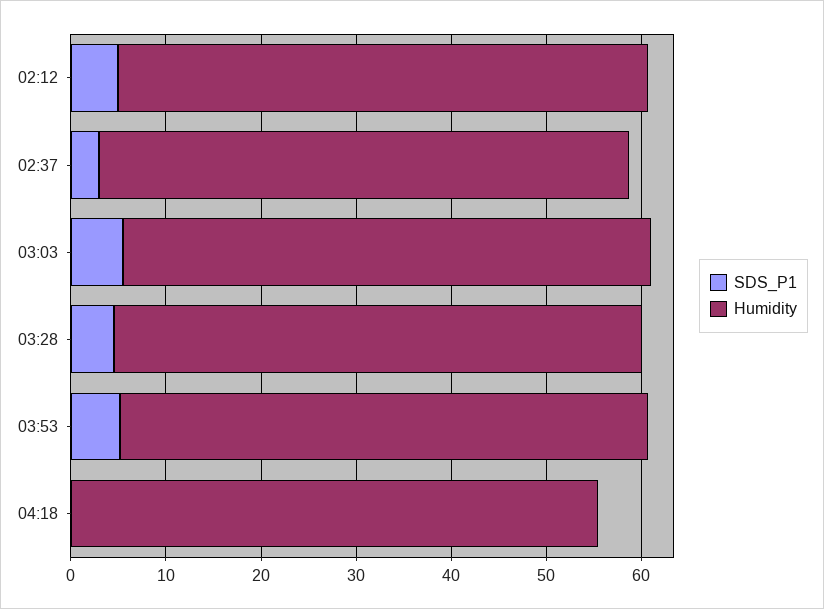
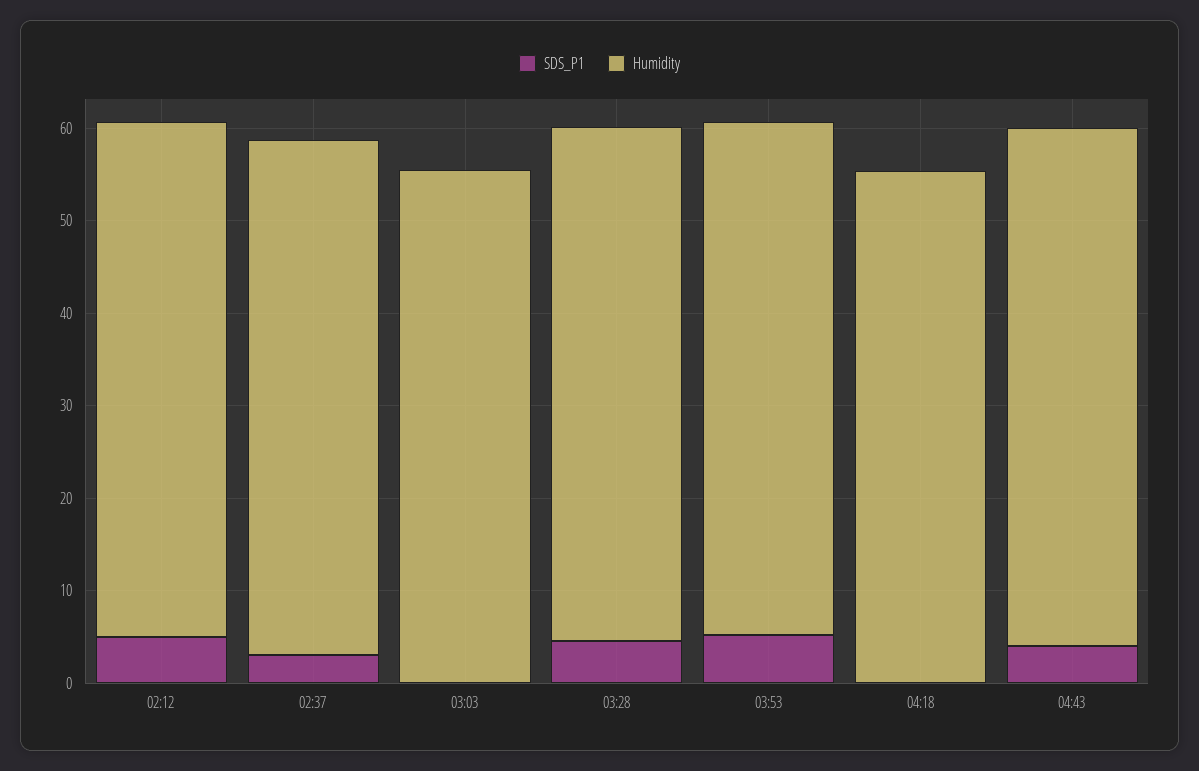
SDS_P1, 03:03: 6 -> 0
SDS_P1, 04:43: none -> 4
Humidity, 04:43: none -> 56

